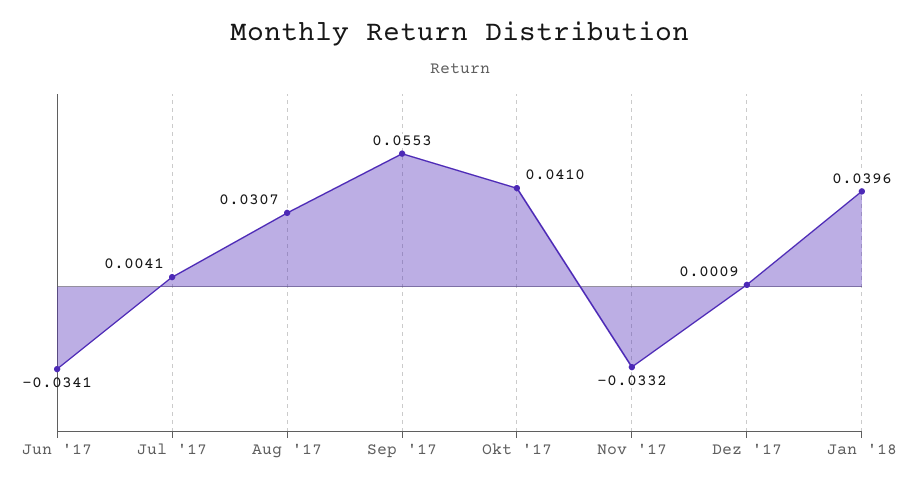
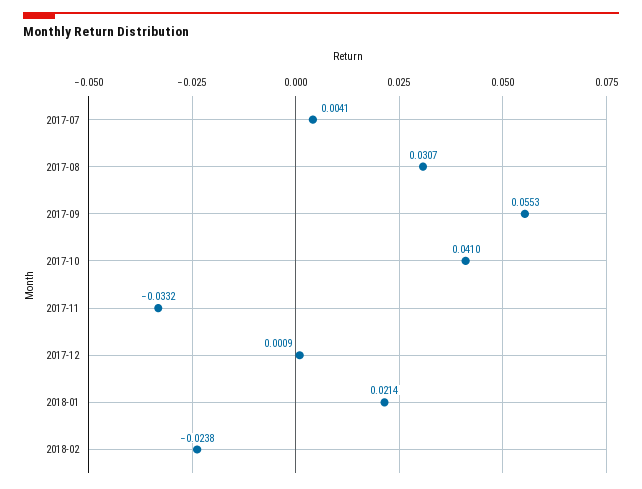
Jun '17: -0.0341 -> none
Jan '18: 0.0396 -> 0.0214
2018-02: none -> -0.0238

